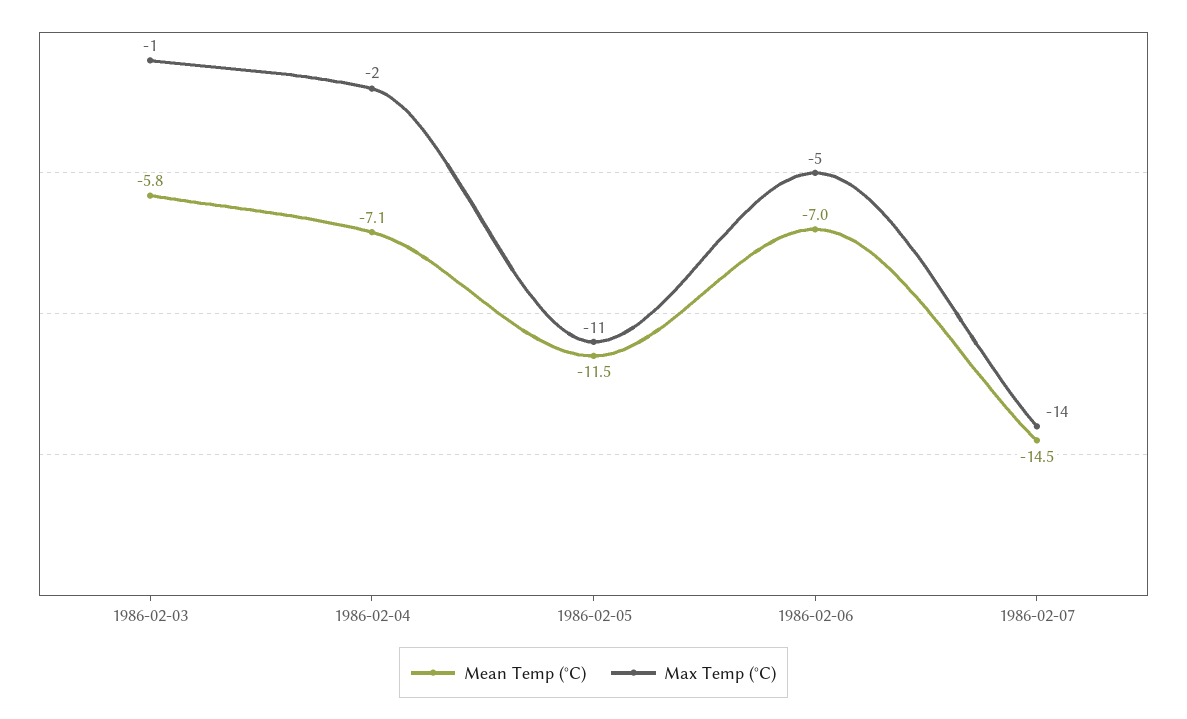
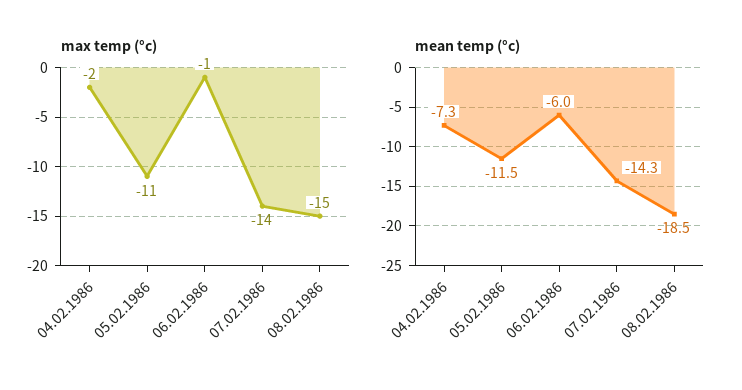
Mean Temp (°C), 1986-02-03: -5.8 -> none
Max Temp (°C), 1986-02-03: -1 -> none
Mean Temp (°C), 1986-02-04: -7.1 -> -7.3
Mean Temp (°C), 1986-02-06: -7 -> -6
Max Temp (°C), 1986-02-06: -5 -> -1
Mean Temp (°C), 1986-02-07: -14.5 -> -14.3
Max Temp (°C), 08.02.1986: none -> -15
Mean Temp (°C), 08.02.1986: none -> -18.5

